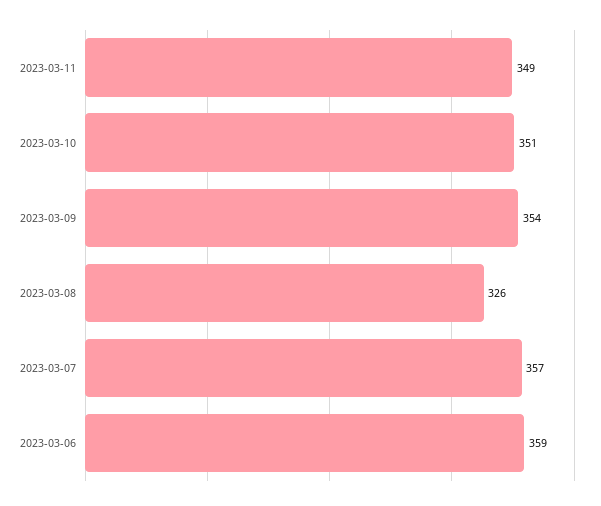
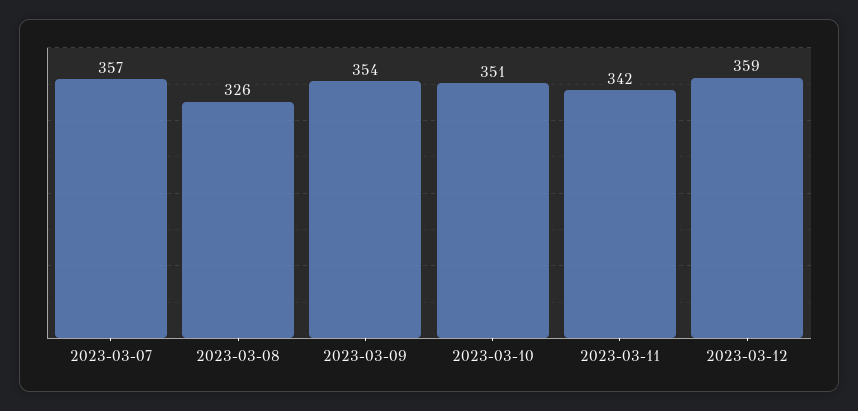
2023-03-11: 349 -> 342
2023-03-06: 359 -> none
2023-03-12: none -> 359

